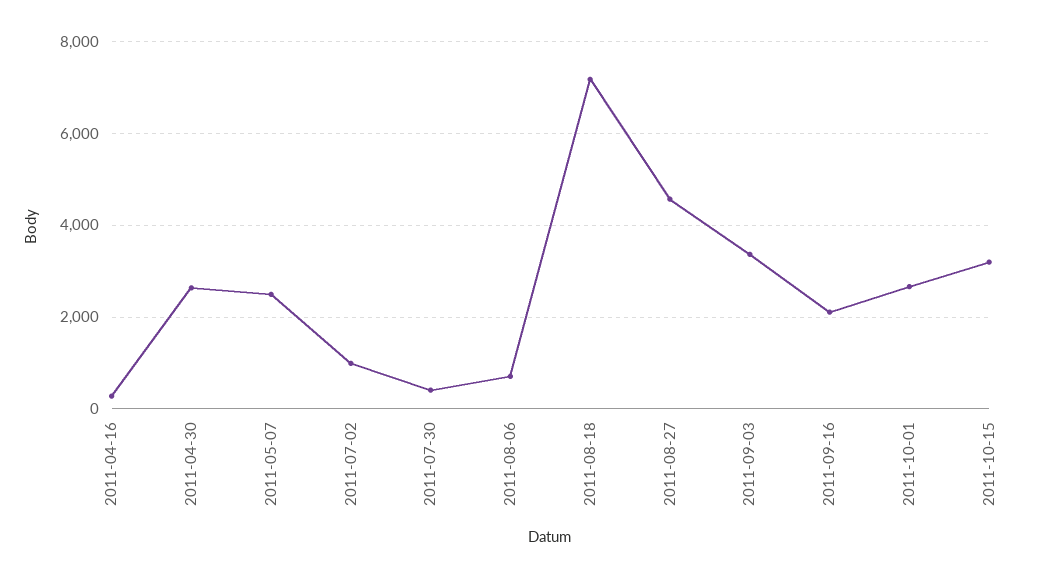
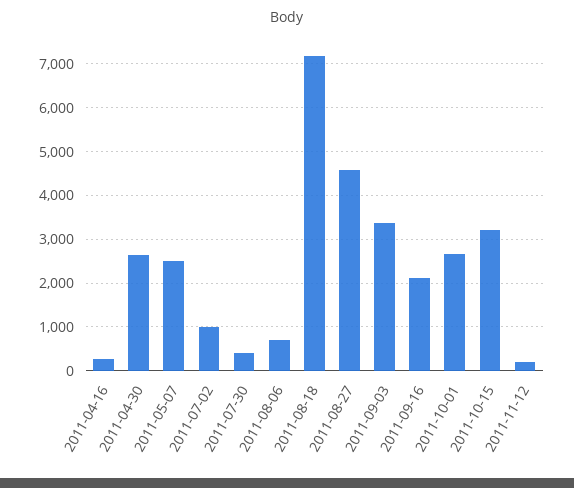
2011-11-12: none -> 200

